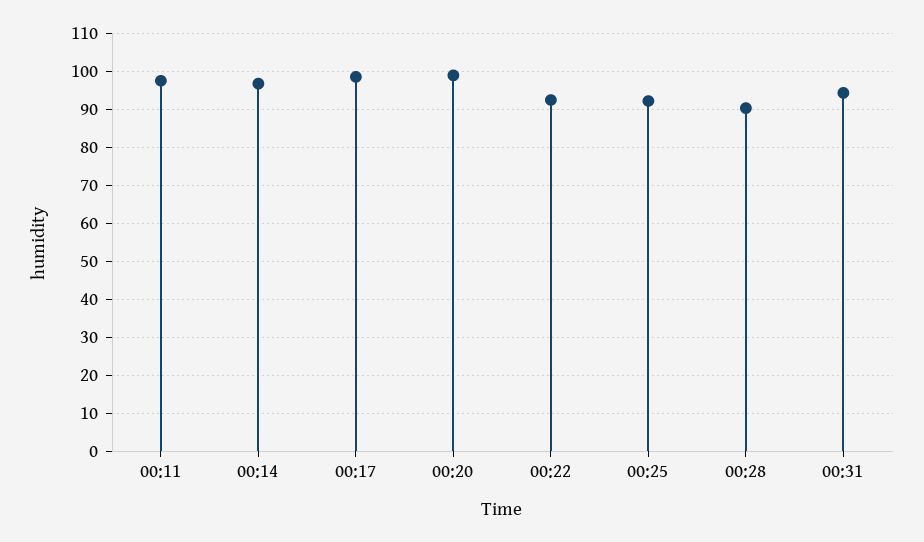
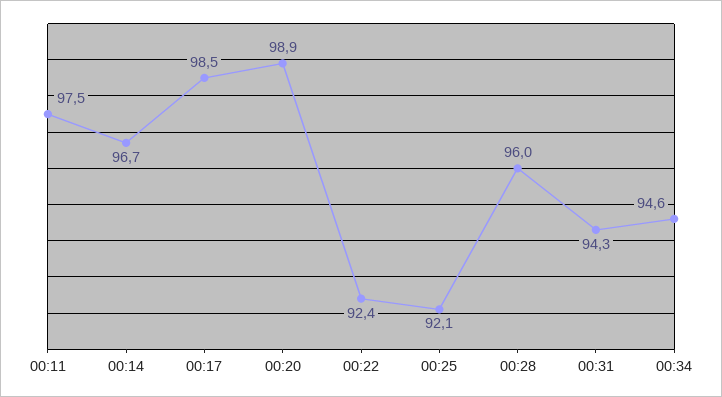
00:28: 90 -> 96
00:34: none -> 94.6

